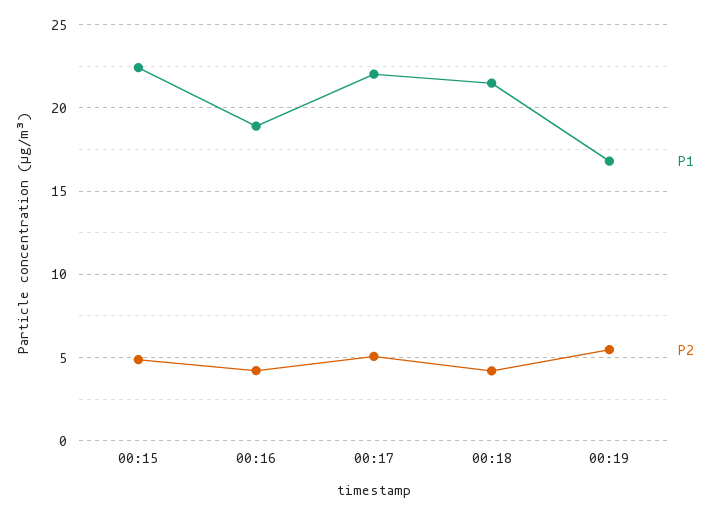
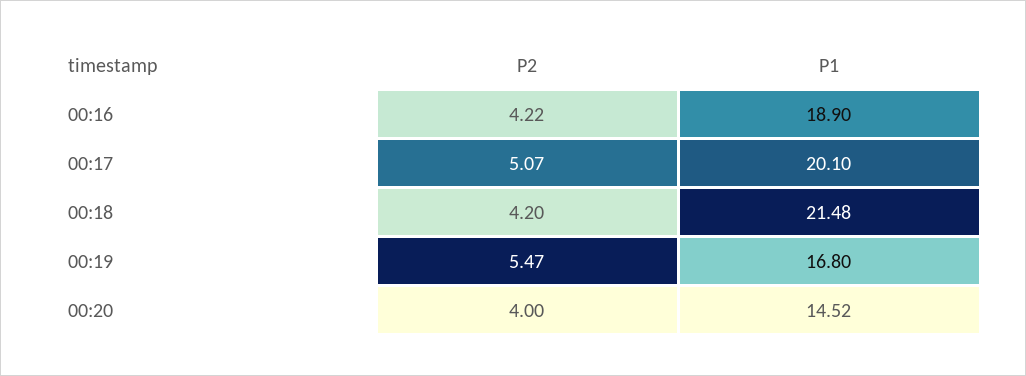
P1, 00:15: 22.5 -> none
P2, 00:15: 5 -> none
P1, 00:17: 22 -> 20.1
P2, 00:20: none -> 4
P1, 00:20: none -> 14.52

